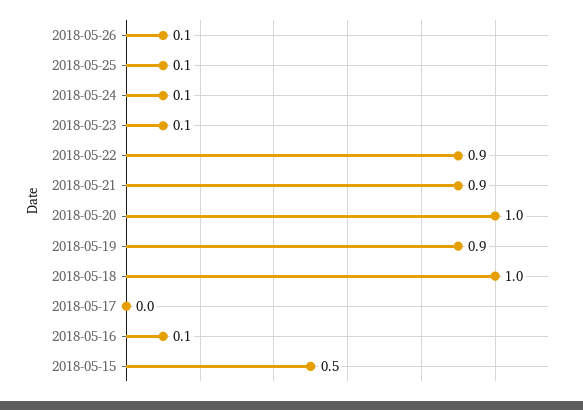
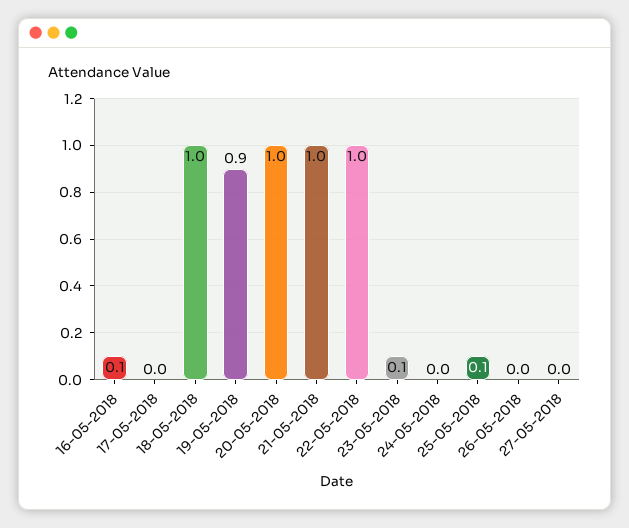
2018-05-26: 0.1 -> 0
2018-05-24: 0.1 -> 0
2018-05-22: 0.9 -> 1
2018-05-21: 0.9 -> 1
2018-05-15: 0.5 -> none
27-05-2018: none -> 0

